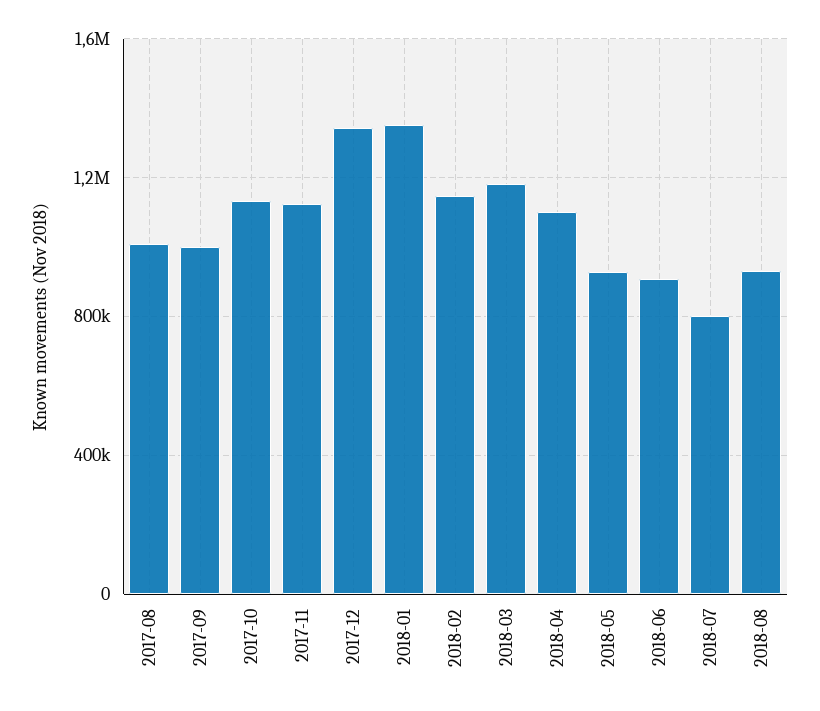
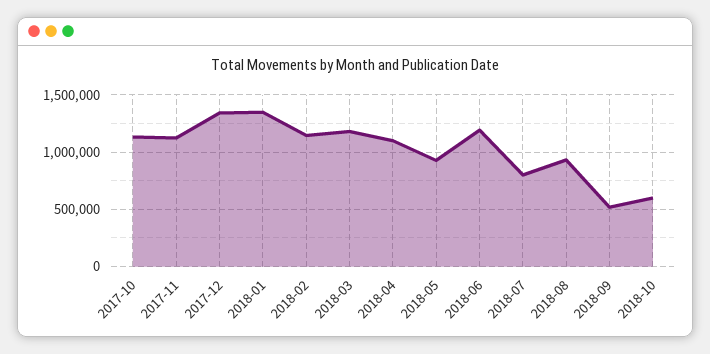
2017-08: 1000000 -> none
2017-09: 1000000 -> none
2018-06: 900000 -> 1200000
2018-09: none -> 500000
2018-10: none -> 600000

